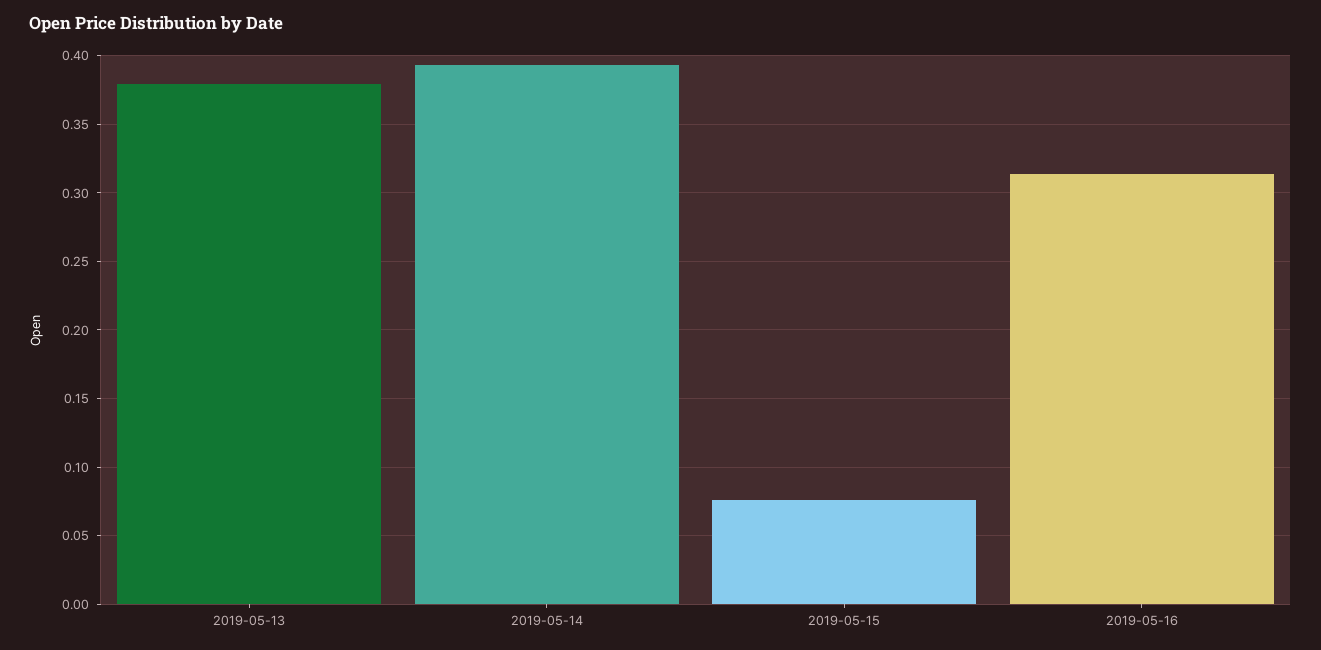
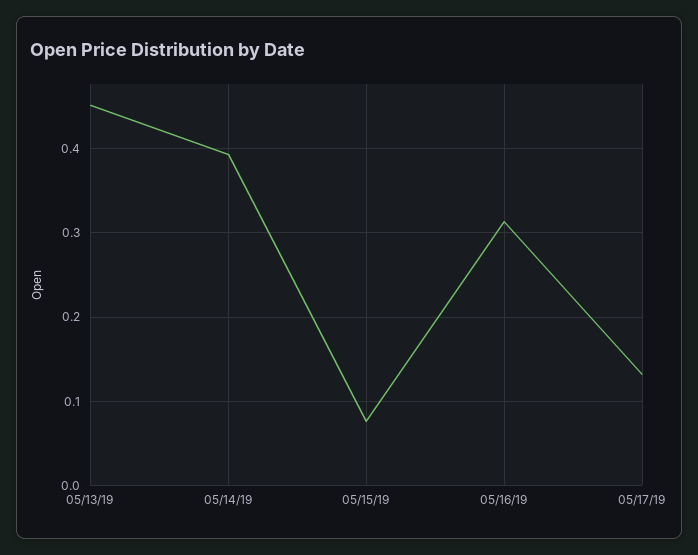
2019-05-13: 0.38 -> 0.45
05/17/19: none -> 0.13

